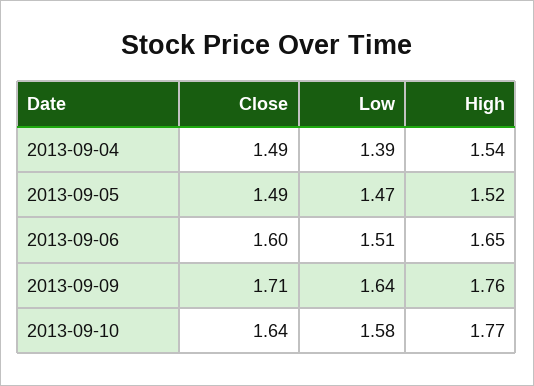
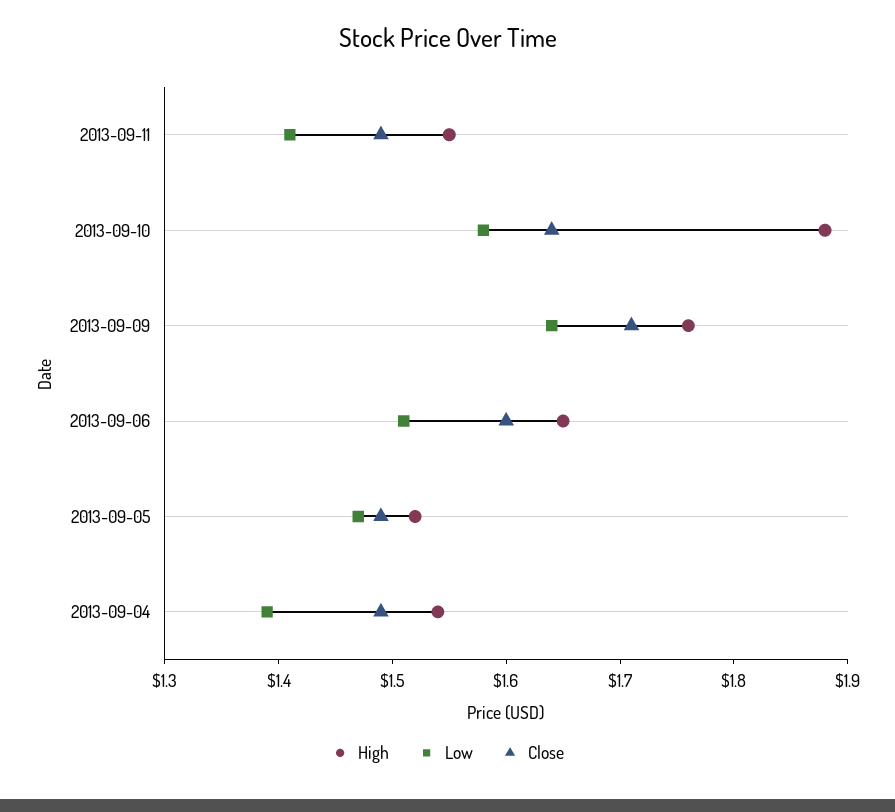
High, 2013-09-10: 1.77 -> 1.88
High, 2013-09-11: none -> 1.55
Low, 2013-09-11: none -> 1.41
Close, 2013-09-11: none -> 1.49

